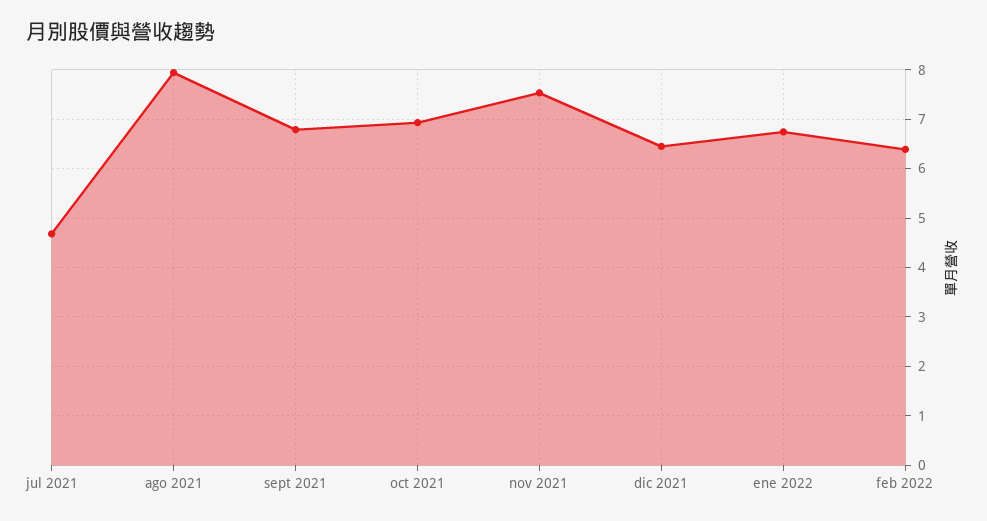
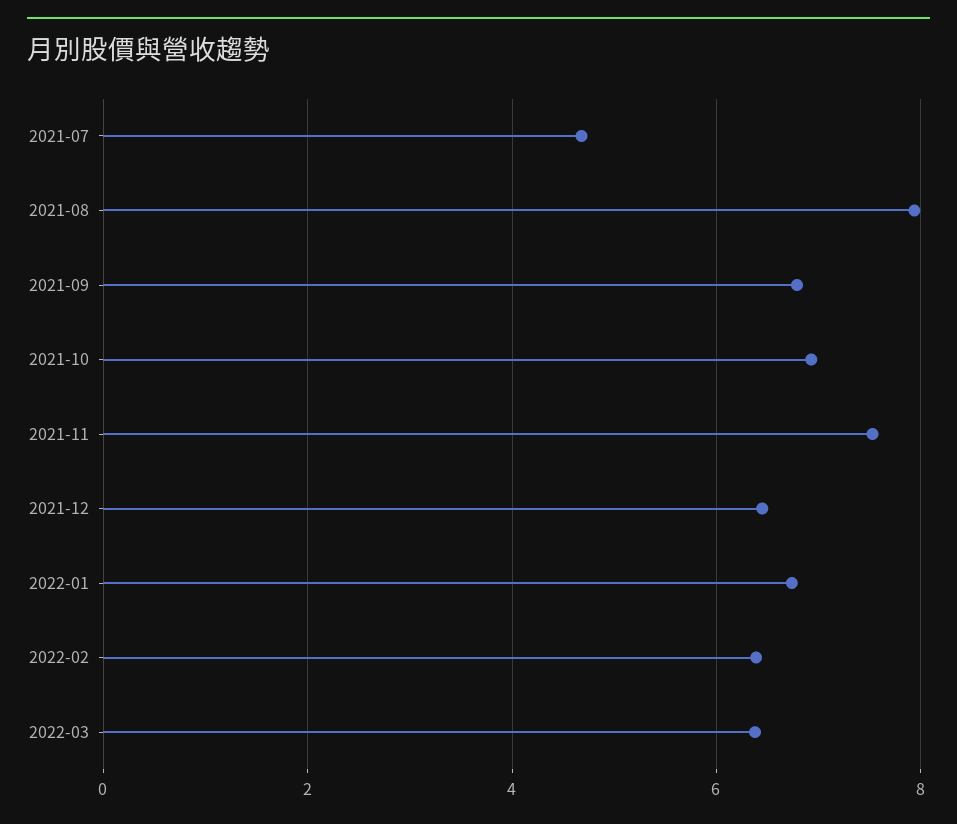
2022-03: none -> 6.4

